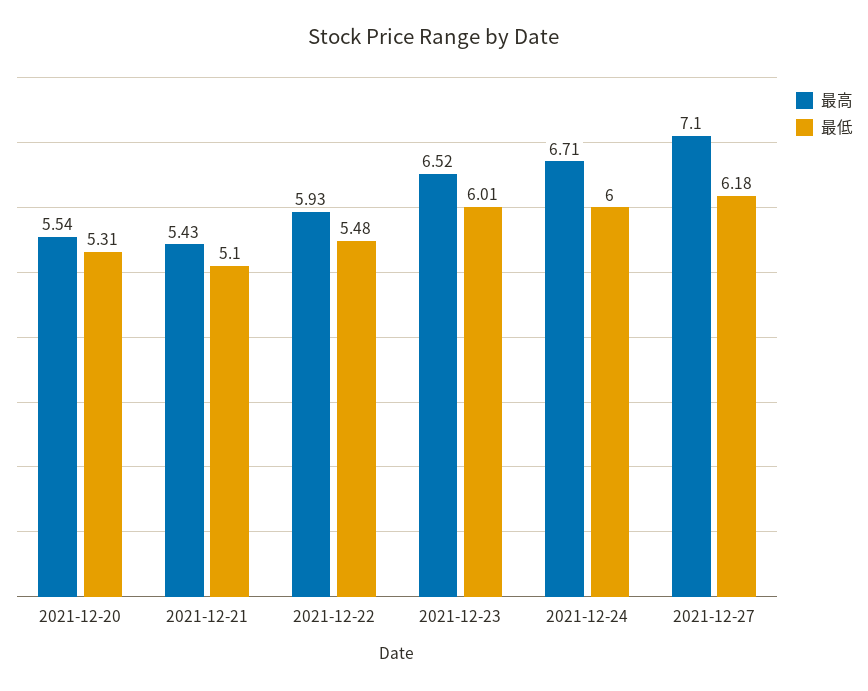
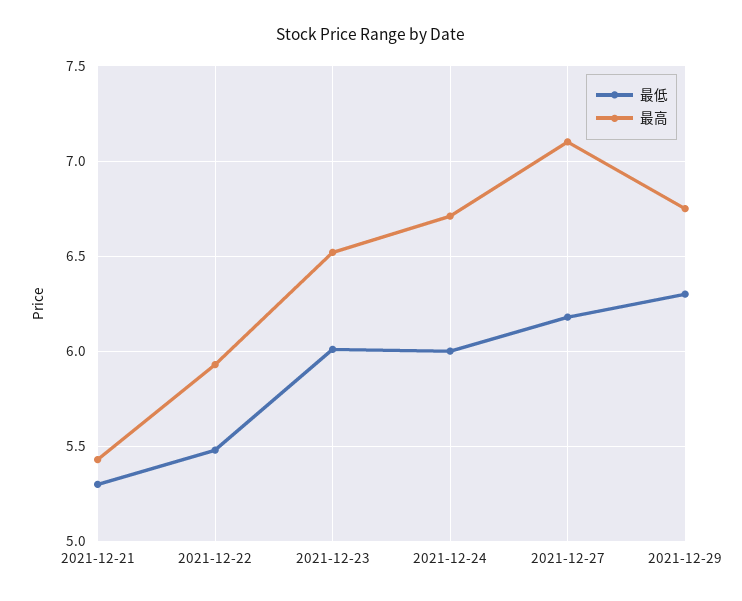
最高, 2021-12-20: 5.54 -> none
最低, 2021-12-20: 5.31 -> none
最低, 2021-12-21: 5.1 -> 5.3
最低, 2021-12-29: none -> 6.3
最高, 2021-12-29: none -> 6.75

